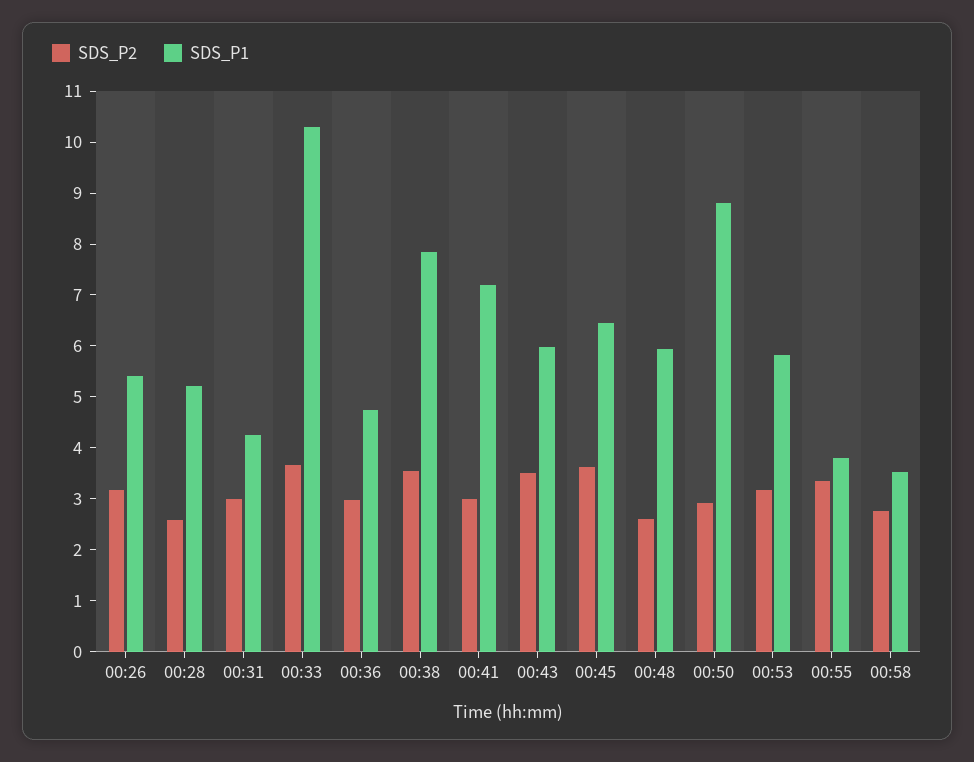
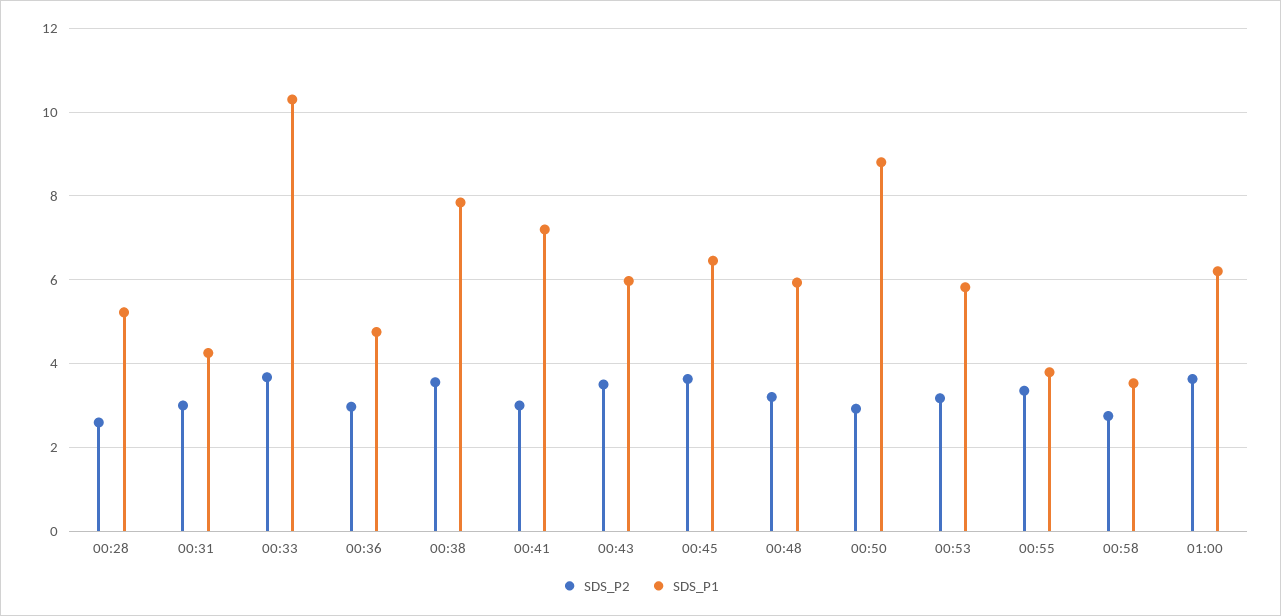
SDS_P2, 00:26: 3.2 -> none
SDS_P1, 00:26: 5.4 -> none
SDS_P2, 00:48: 2.6 -> 3.2
SDS_P2, 01:00: none -> 3.6
SDS_P1, 01:00: none -> 6.2

